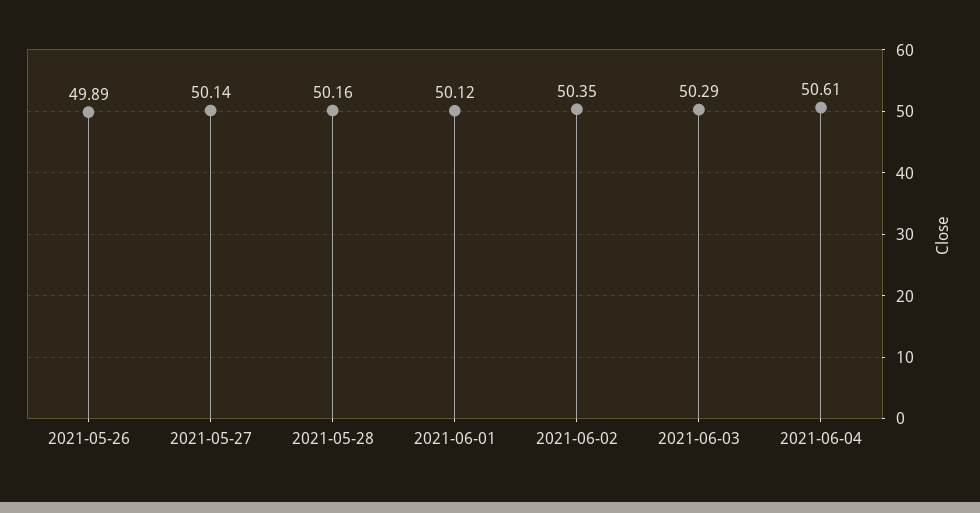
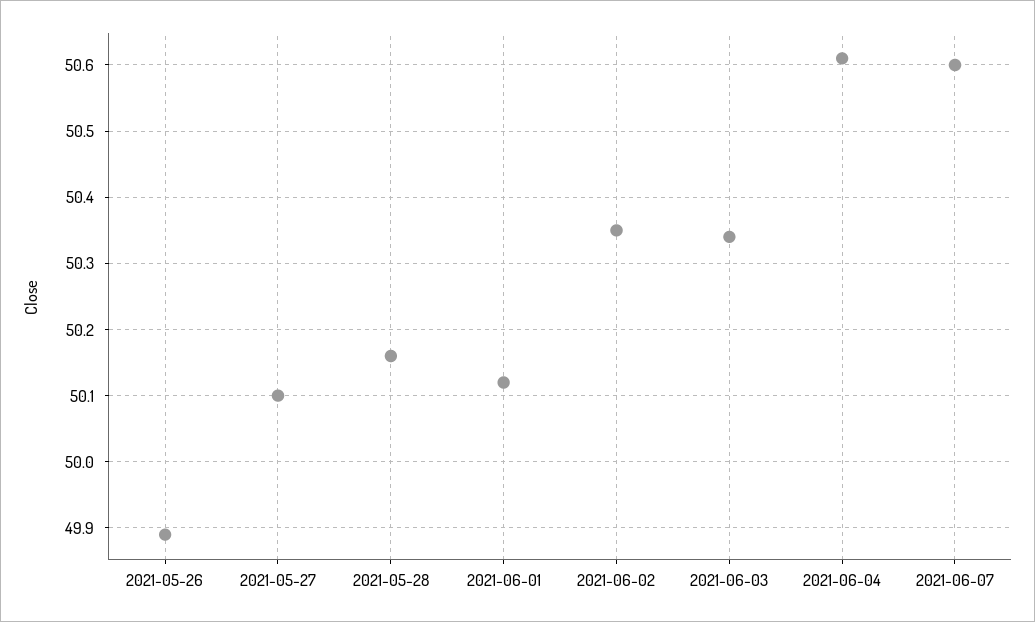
2021-05-27: 50.14 -> 50.1
2021-06-03: 50.29 -> 50.34
2021-06-07: none -> 50.6

